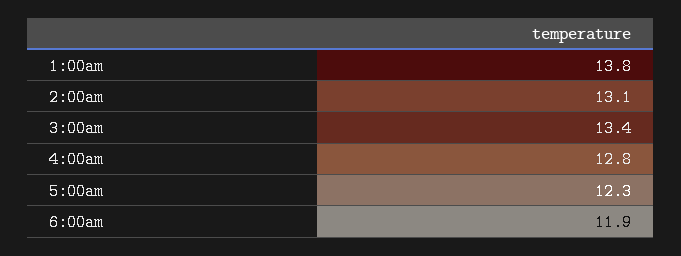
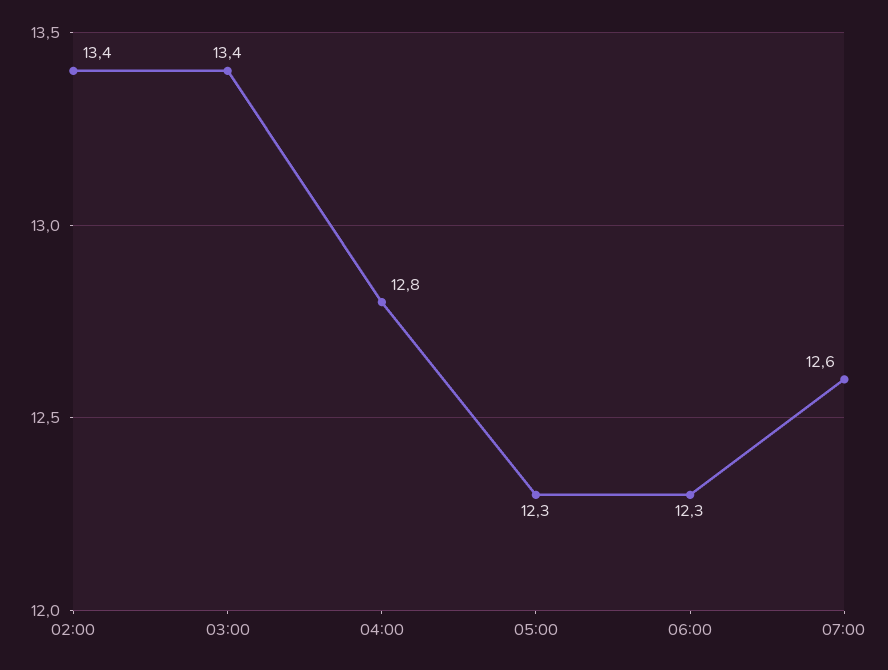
1:00am: 13.8 -> none
2:00am: 13.1 -> 13.4
6:00am: 11.9 -> 12.3
07:00: none -> 12.6

